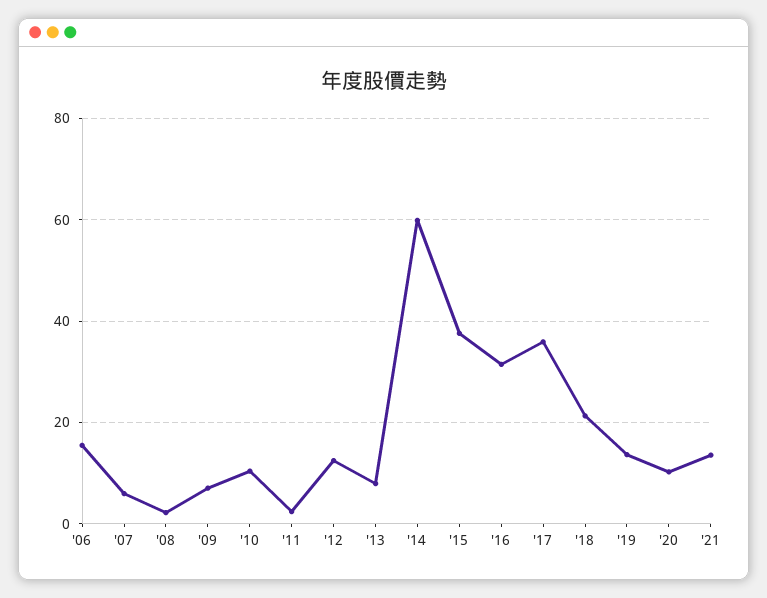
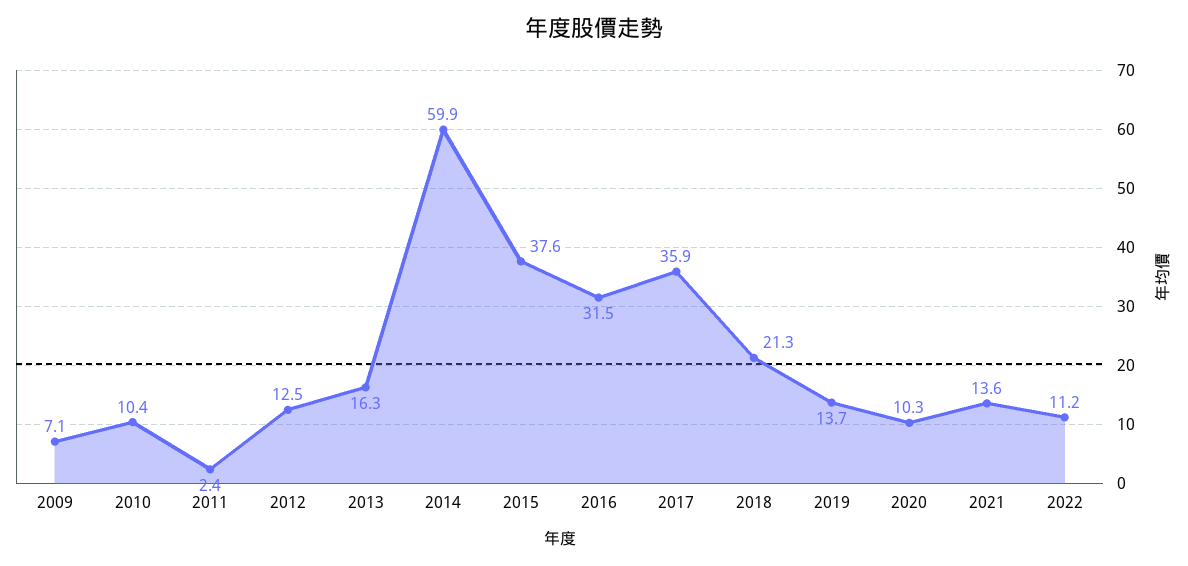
'06: 16 -> none
'07: 6 -> none
'08: 2 -> none
'13: 8 -> 16.3
2022: none -> 11.2

